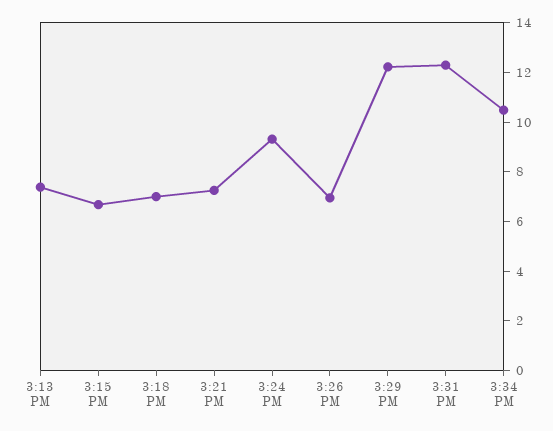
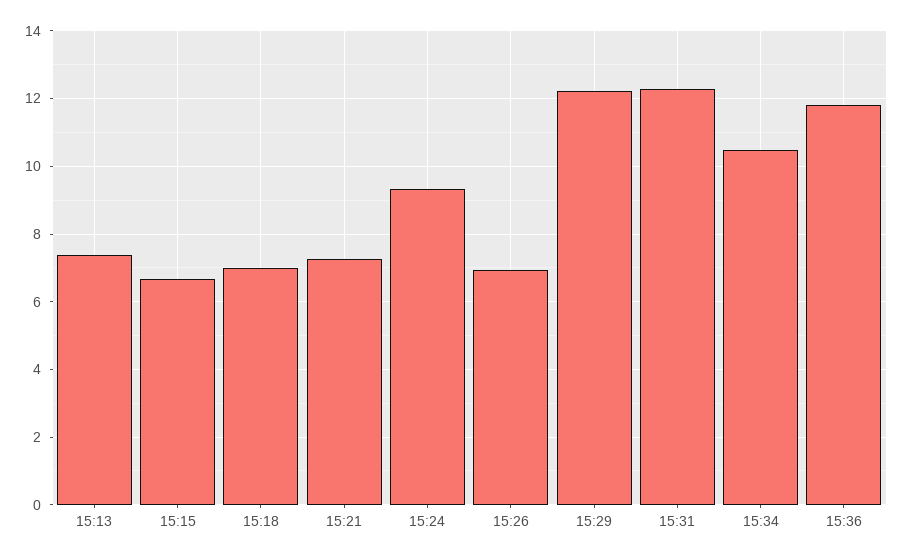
15:36: none -> 11.8

